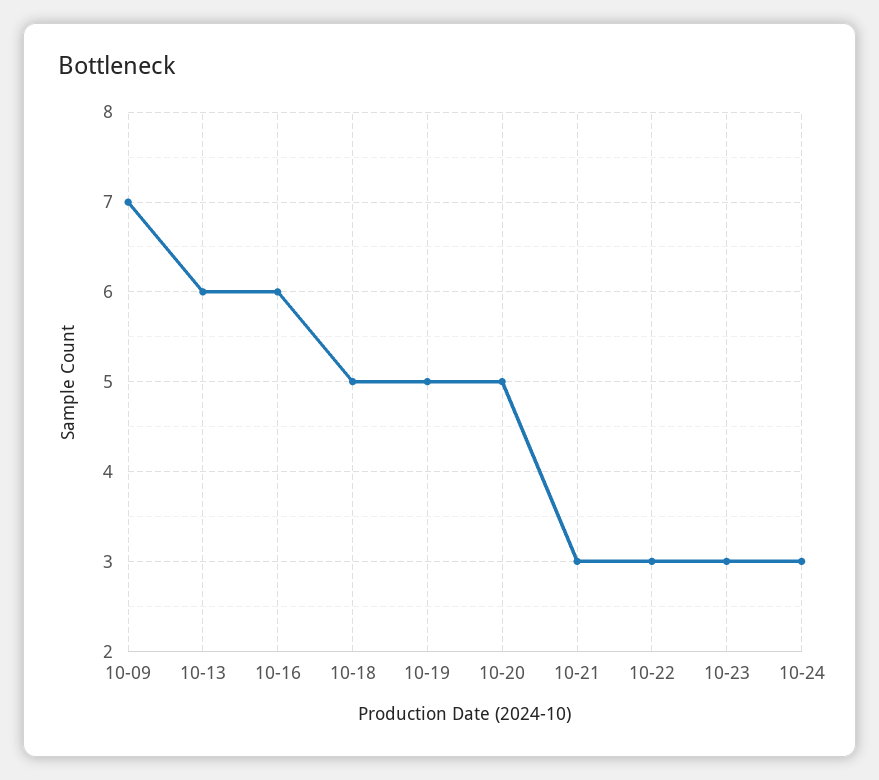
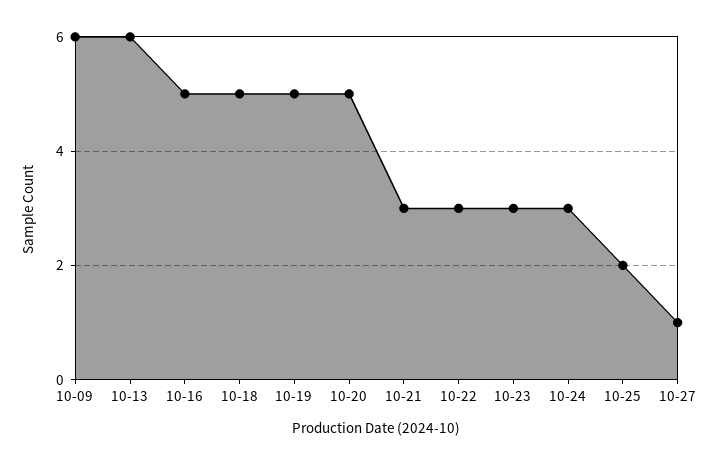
10-09: 7 -> 6
10-16: 6 -> 5
10-25: none -> 2
10-27: none -> 1

